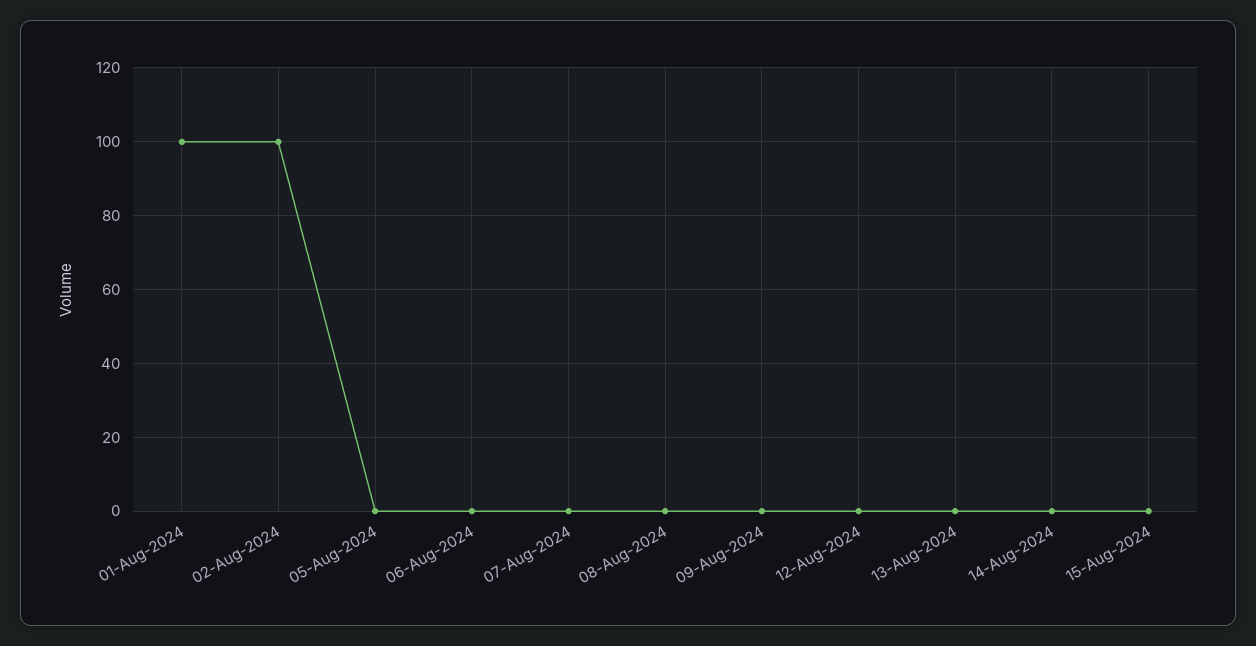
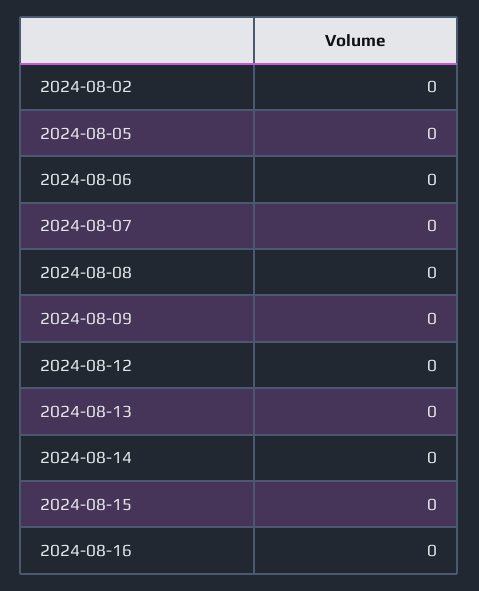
01-Aug-2024: 100 -> none
02-Aug-2024: 100 -> 0
2024-08-16: none -> 0

